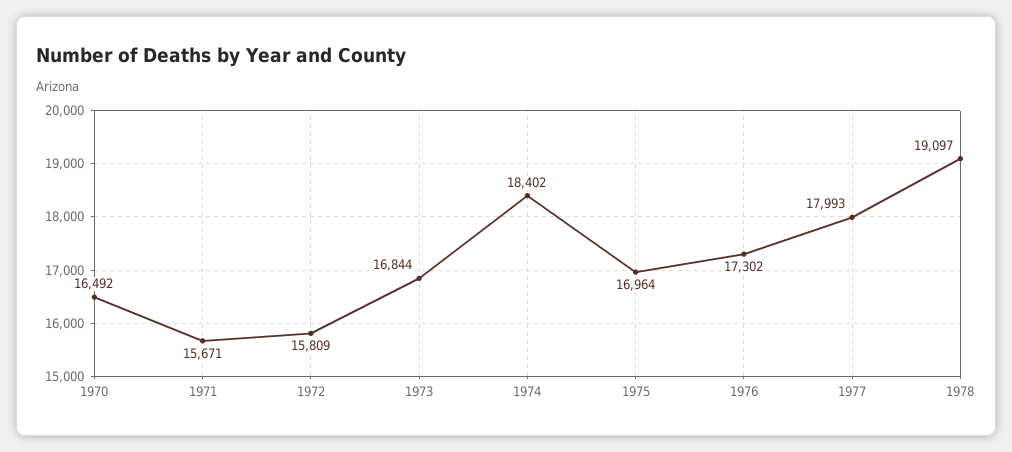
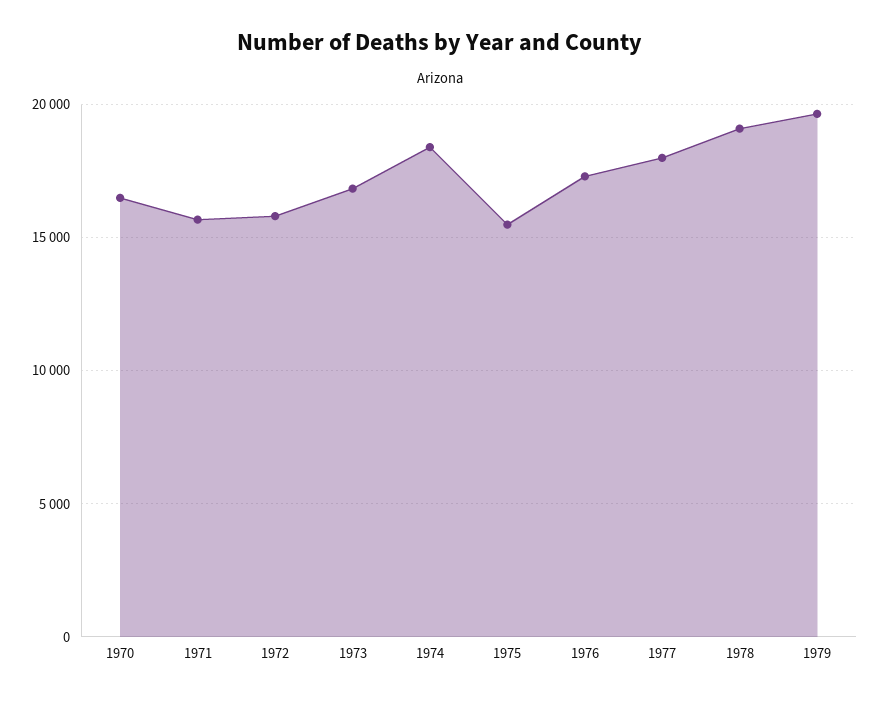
1975: 16964 -> 15500
1979: none -> 19500

